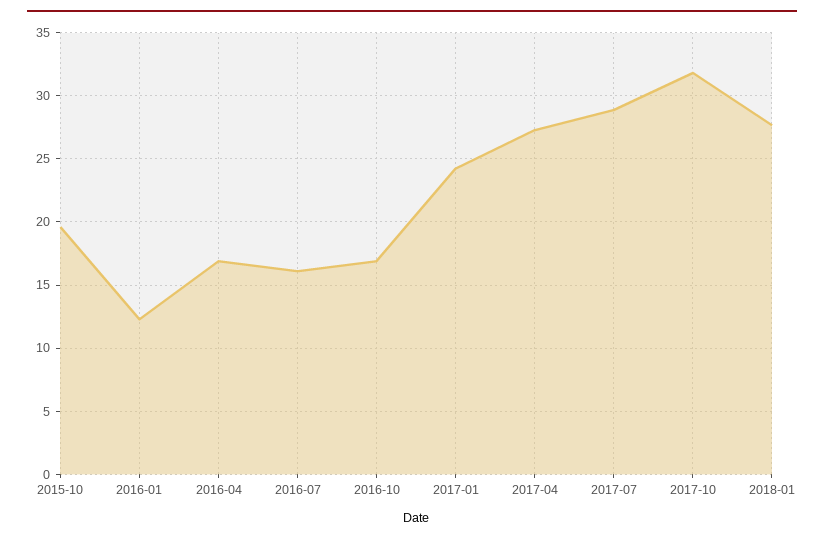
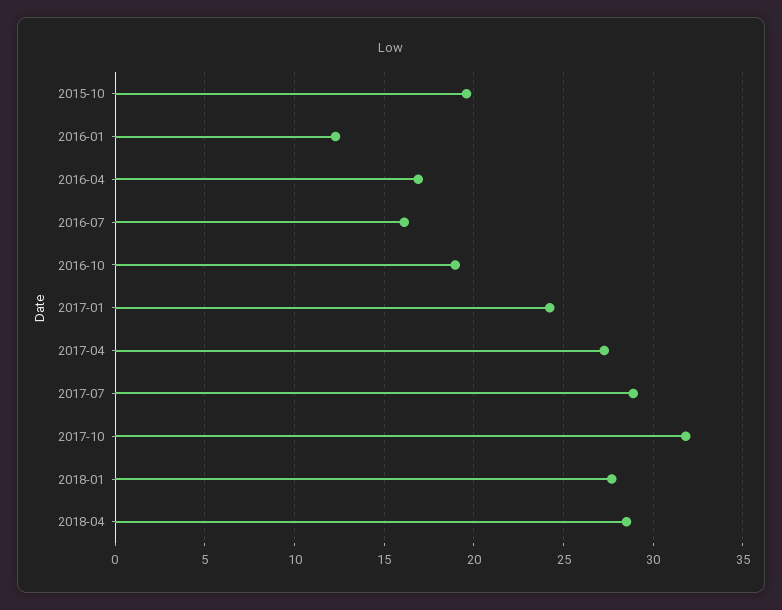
2016-10: 17 -> 19
2018-04: none -> 28.5

